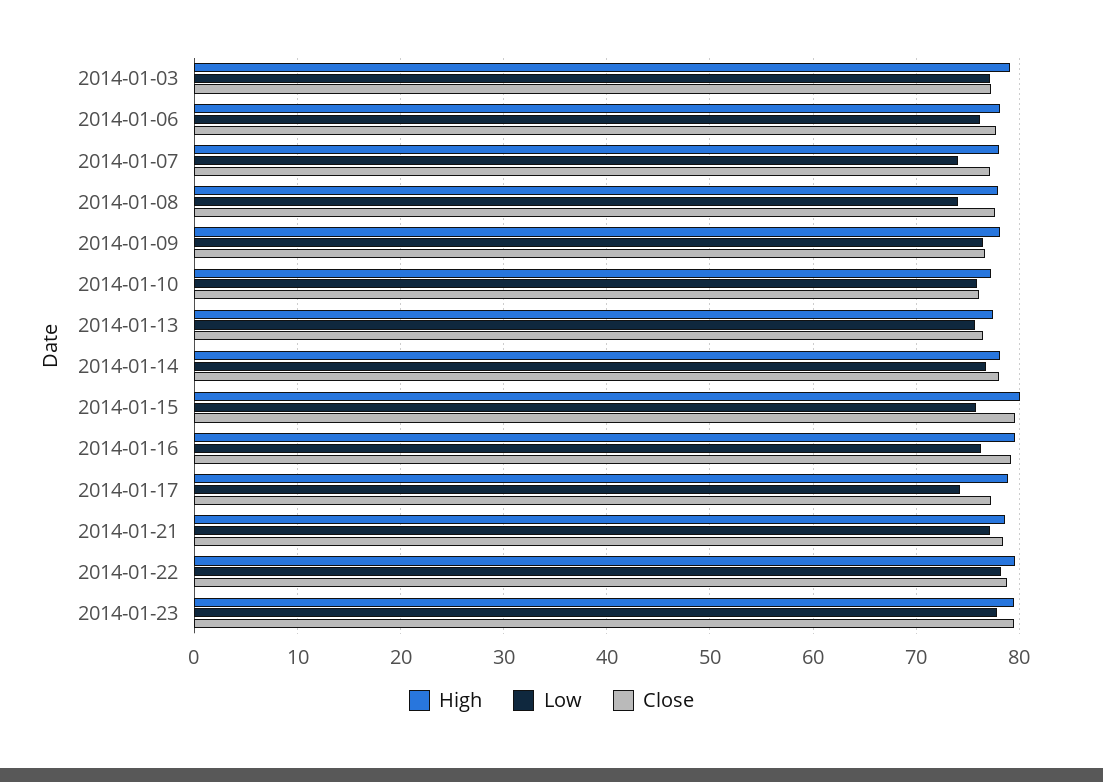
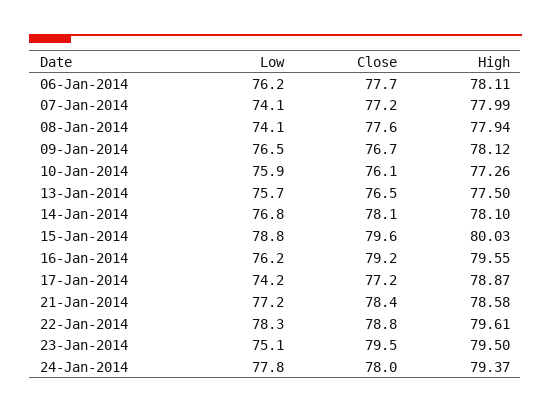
High, 2014-01-03: 79 -> none
Low, 2014-01-03: 77 -> none
Close, 2014-01-03: 77 -> none
Low, 2014-01-15: 76 -> 78.8
Low, 2014-01-23: 78 -> 75.1
Low, 24-Jan-2014: none -> 77.8
Close, 24-Jan-2014: none -> 78
High, 24-Jan-2014: none -> 79.37

